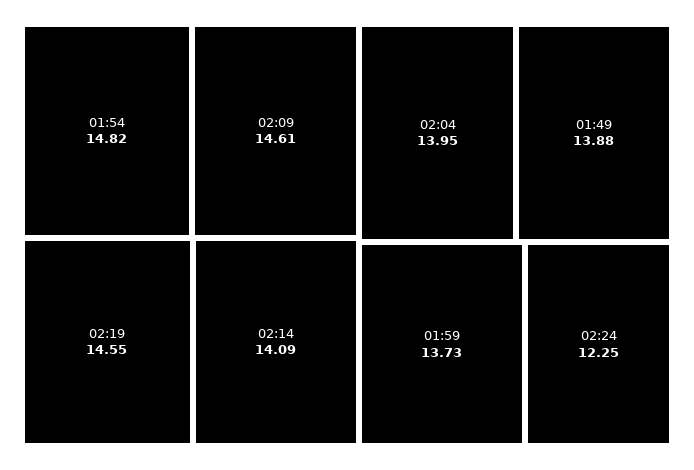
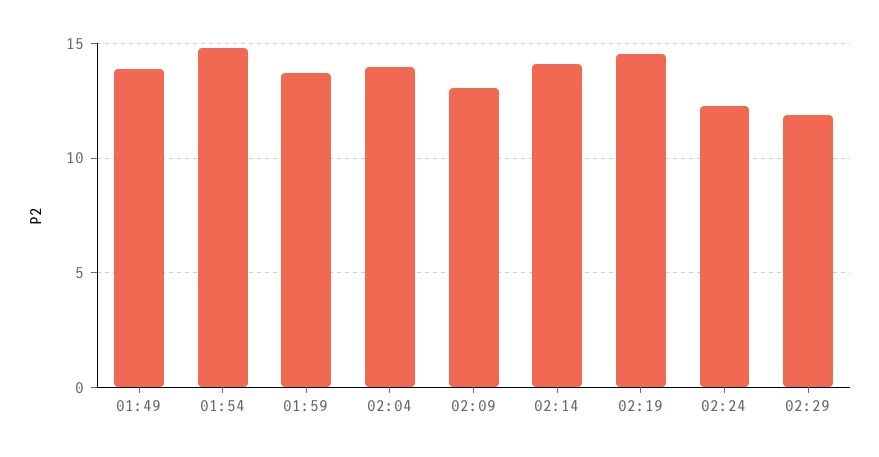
02:09: 14.61 -> 13
02:29: none -> 12

